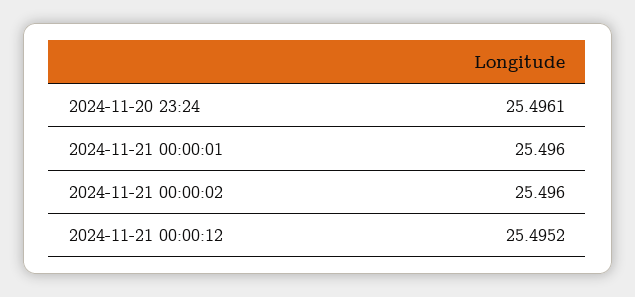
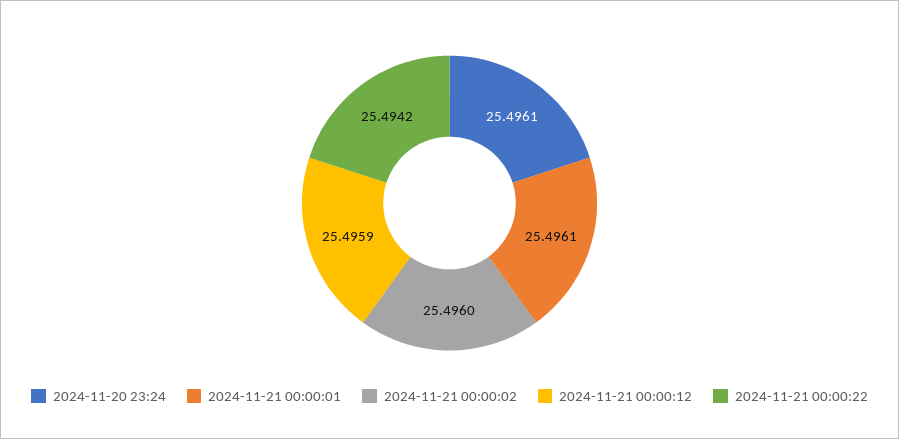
2024-11-21 00:00:01: 25.496 -> 25.4961
2024-11-21 00:00:12: 25.4952 -> 25.4959
2024-11-21 00:00:22: none -> 25.4942

